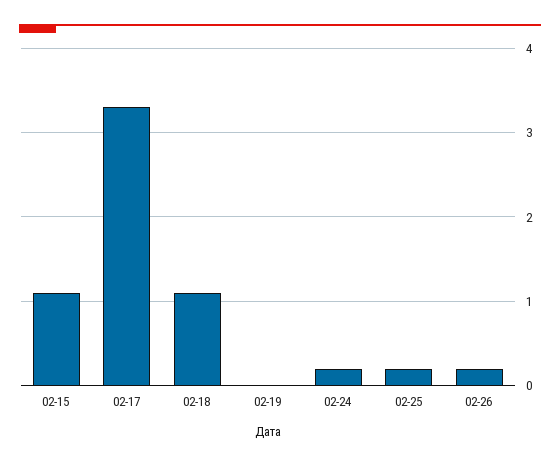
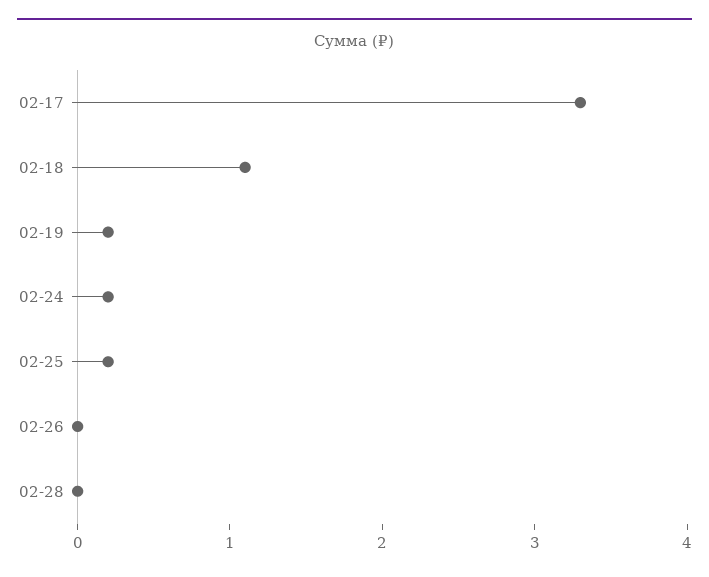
02-15: 1.1 -> none
02-19: 0 -> 0.2
02-26: 0.2 -> 0
02-28: none -> 0

